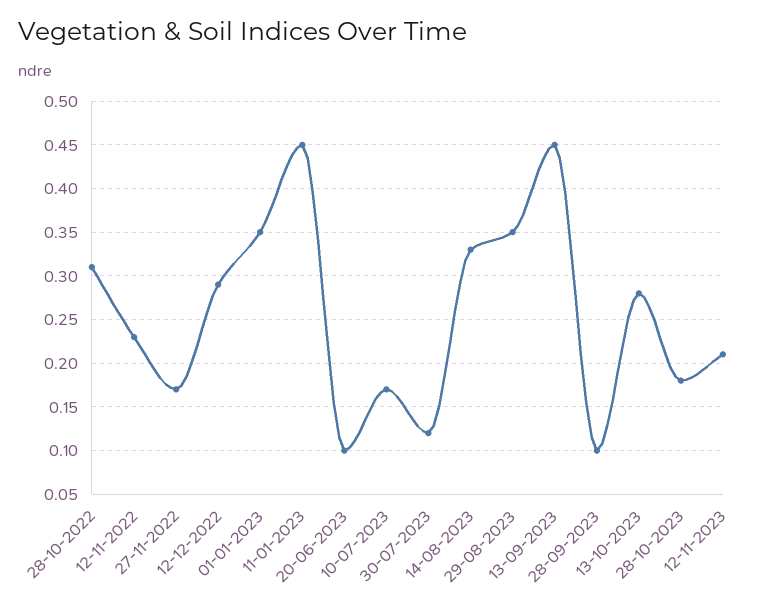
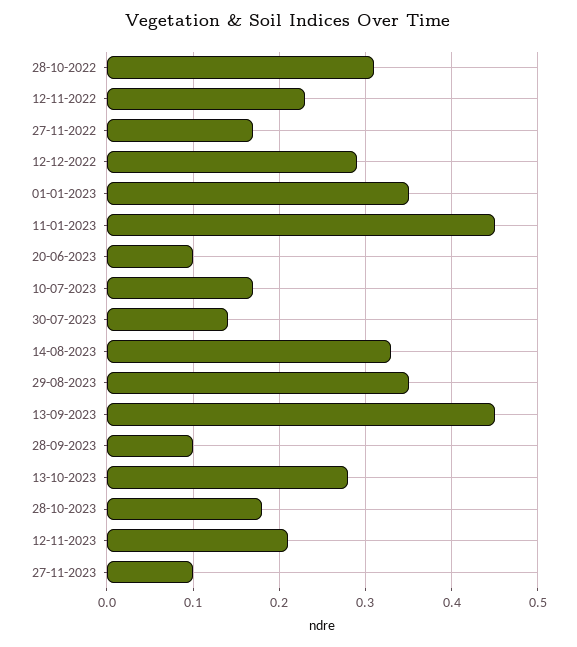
30-07-2023: 0.12 -> 0.14
27-11-2023: none -> 0.1

